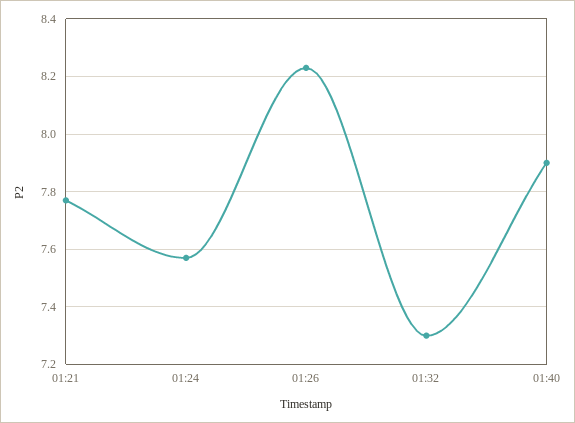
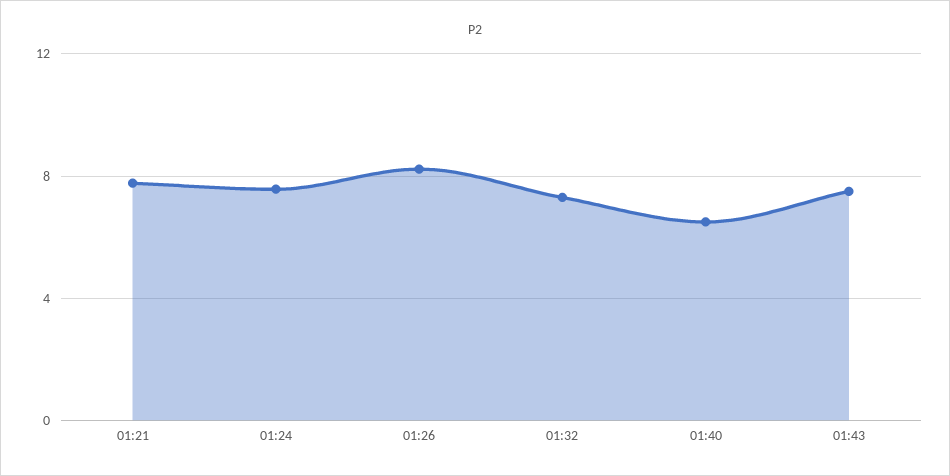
01:40: 7.9 -> 6.5
01:43: none -> 7.5

